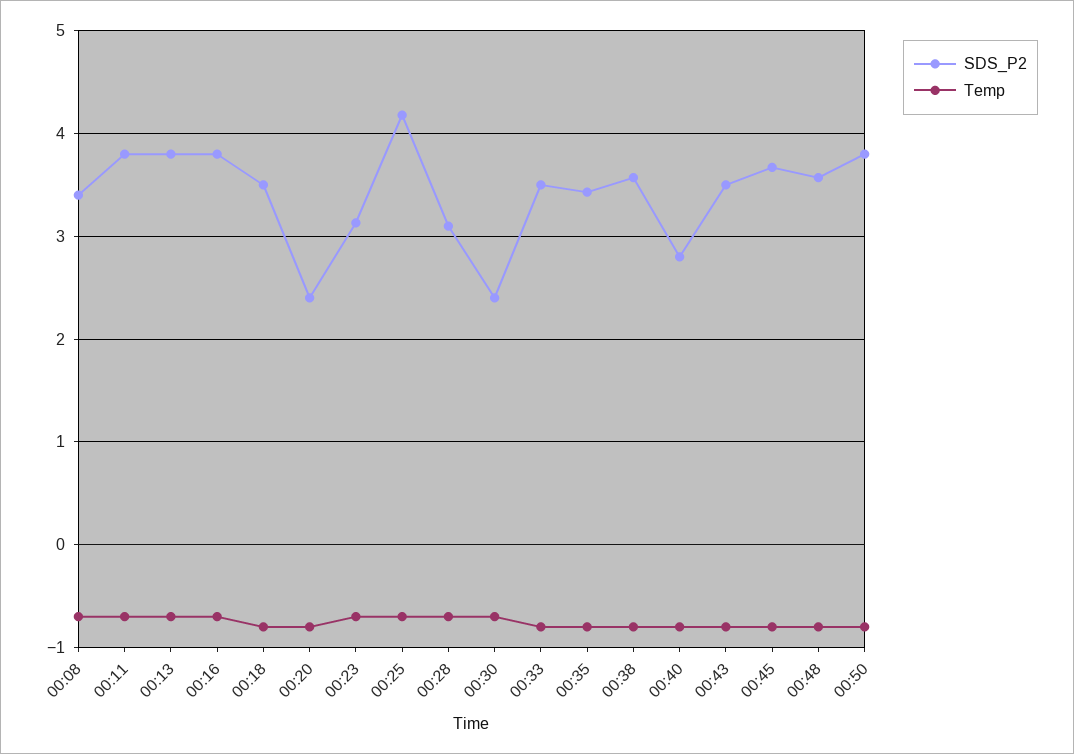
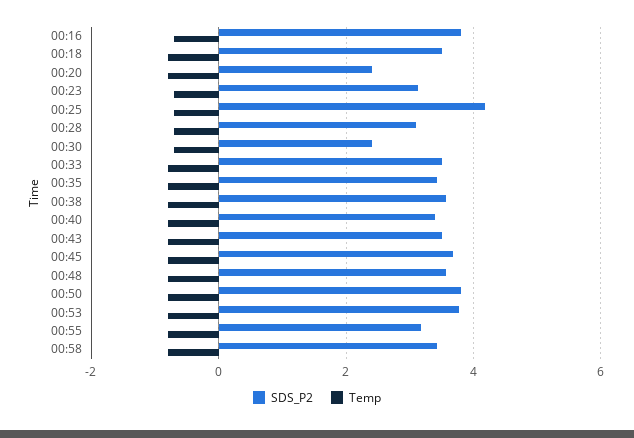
SDS_P2, 00:08: 3.4 -> none
Temp, 00:08: -0.7 -> none
SDS_P2, 00:11: 3.8 -> none
Temp, 00:11: -0.7 -> none
SDS_P2, 00:13: 3.8 -> none
Temp, 00:13: -0.7 -> none
SDS_P2, 00:40: 2.8 -> 3.4
SDS_P2, 00:53: none -> 3.8
Temp, 00:53: none -> -0.8
SDS_P2, 00:55: none -> 3.2
Temp, 00:55: none -> -0.8
SDS_P2, 00:58: none -> 3.4
Temp, 00:58: none -> -0.8

